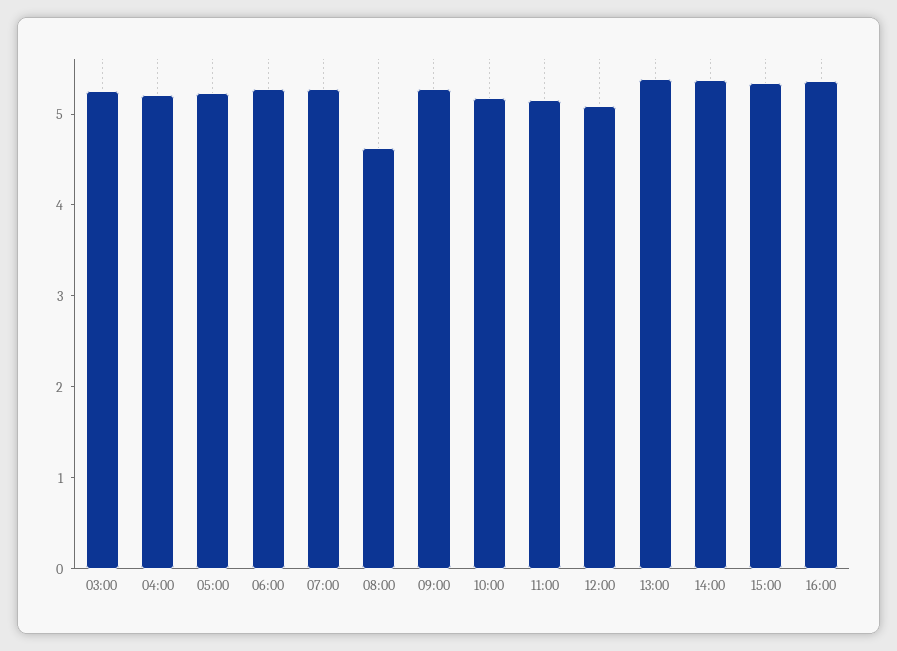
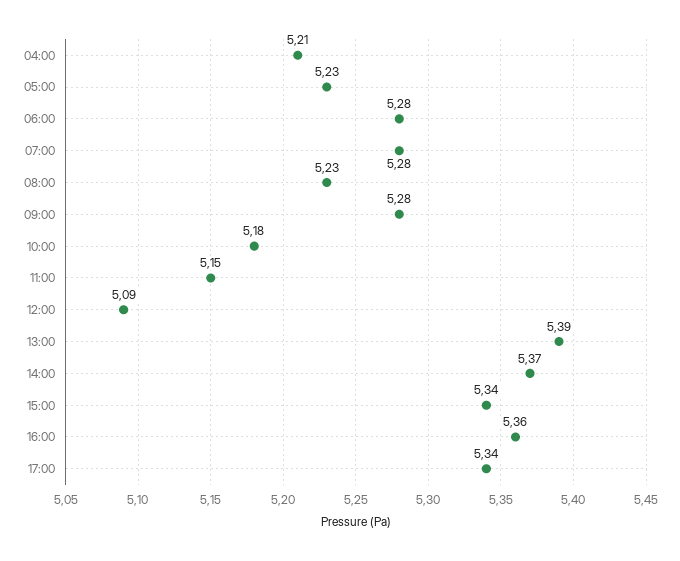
03:00: 5.2 -> none
08:00: 4.6 -> 5.23
17:00: none -> 5.34

